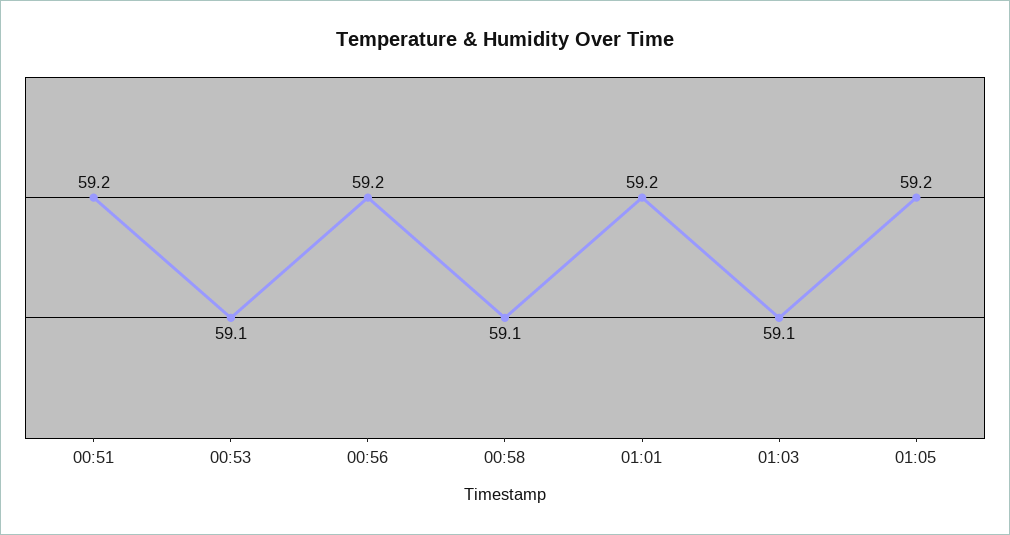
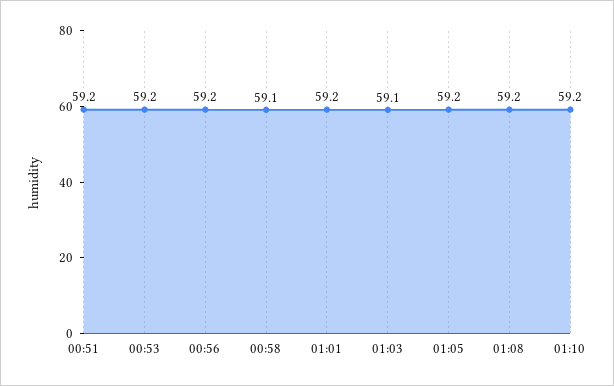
00:53: 59.1 -> 59.2
01:08: none -> 59.2
01:10: none -> 59.2

